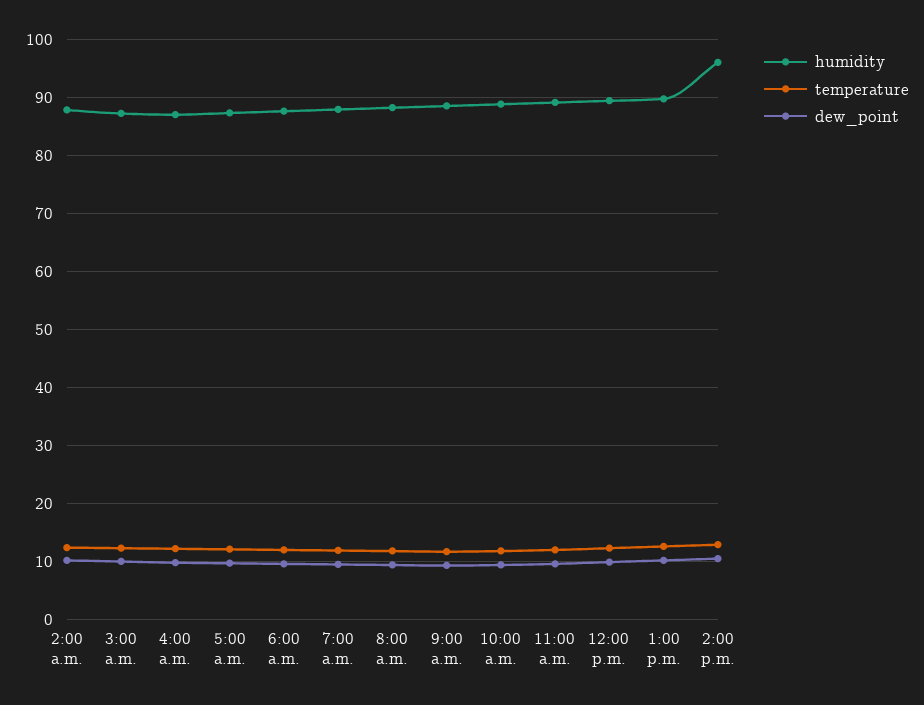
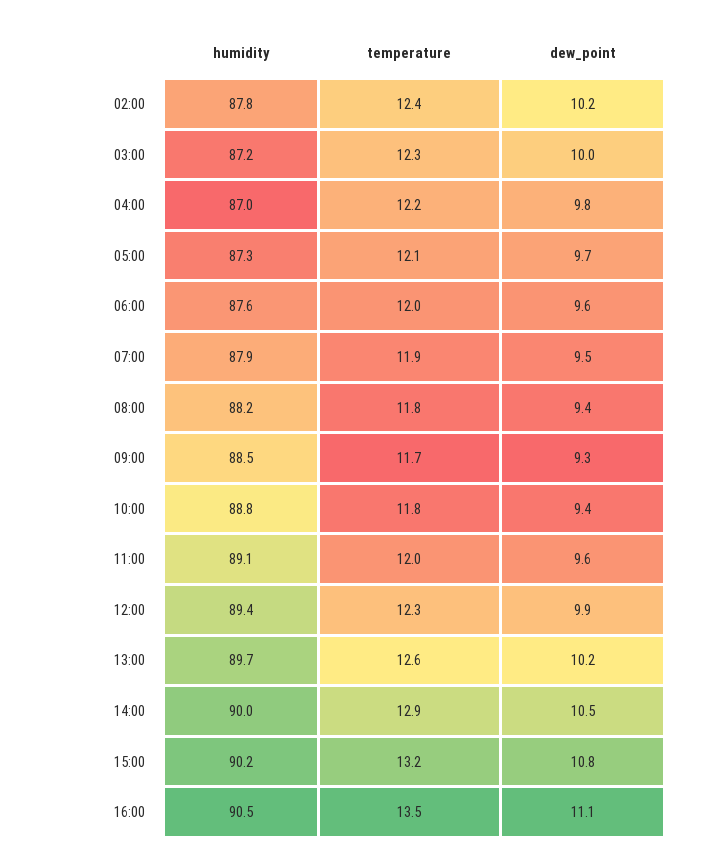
humidity, 2:00 p.m.: 96 -> 90
humidity, 15:00: none -> 90.2
temperature, 15:00: none -> 13.2
dew_point, 15:00: none -> 10.8
humidity, 16:00: none -> 90.5
temperature, 16:00: none -> 13.5
dew_point, 16:00: none -> 11.1

